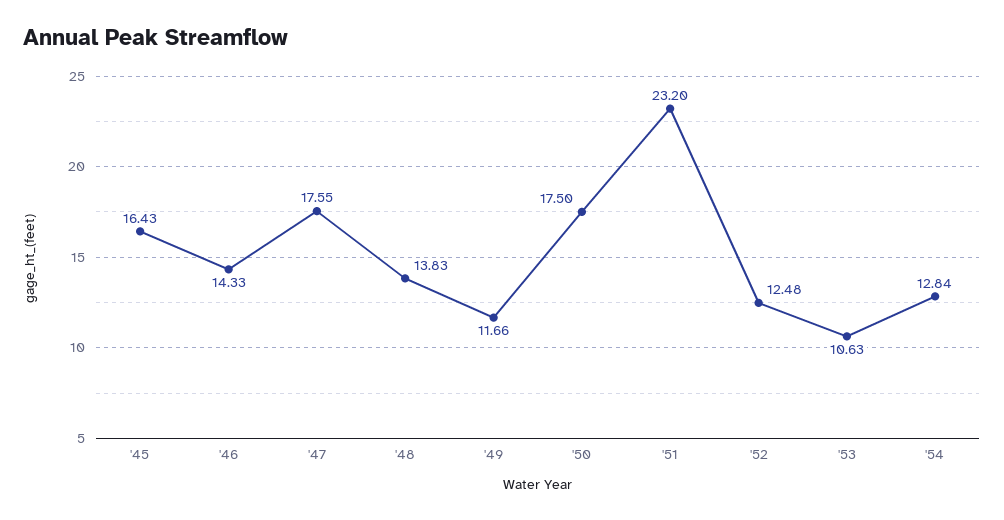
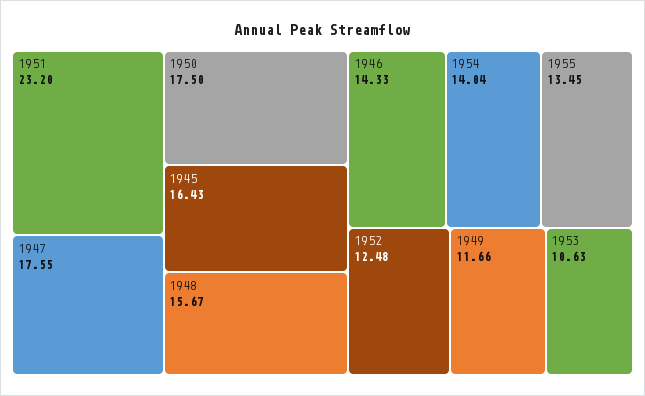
'48: 13.83 -> 15.67
'54: 12.84 -> 14.04
1955: none -> 13.45

